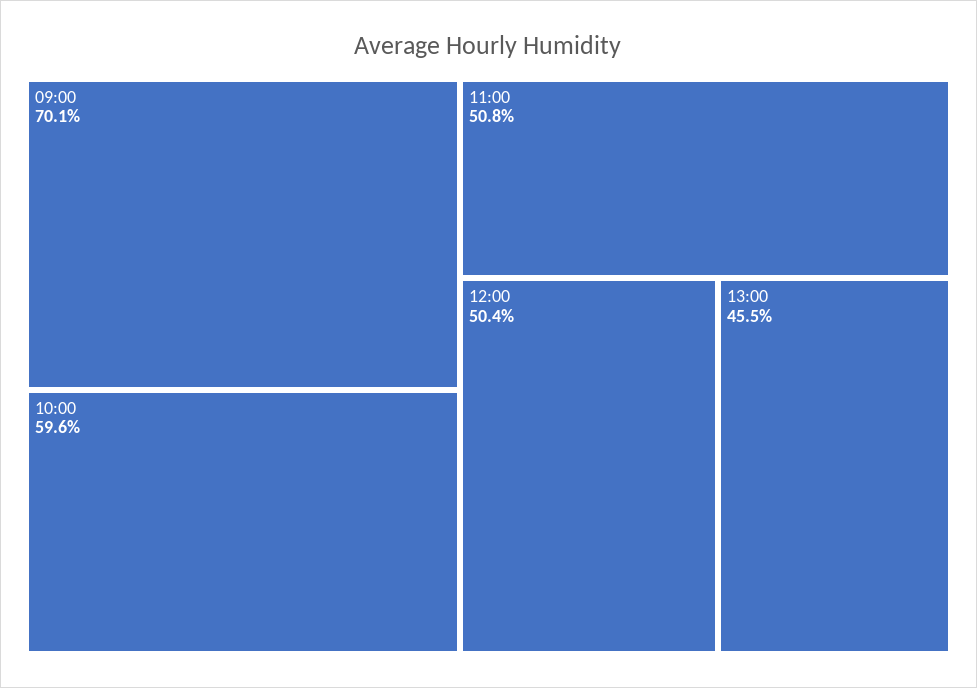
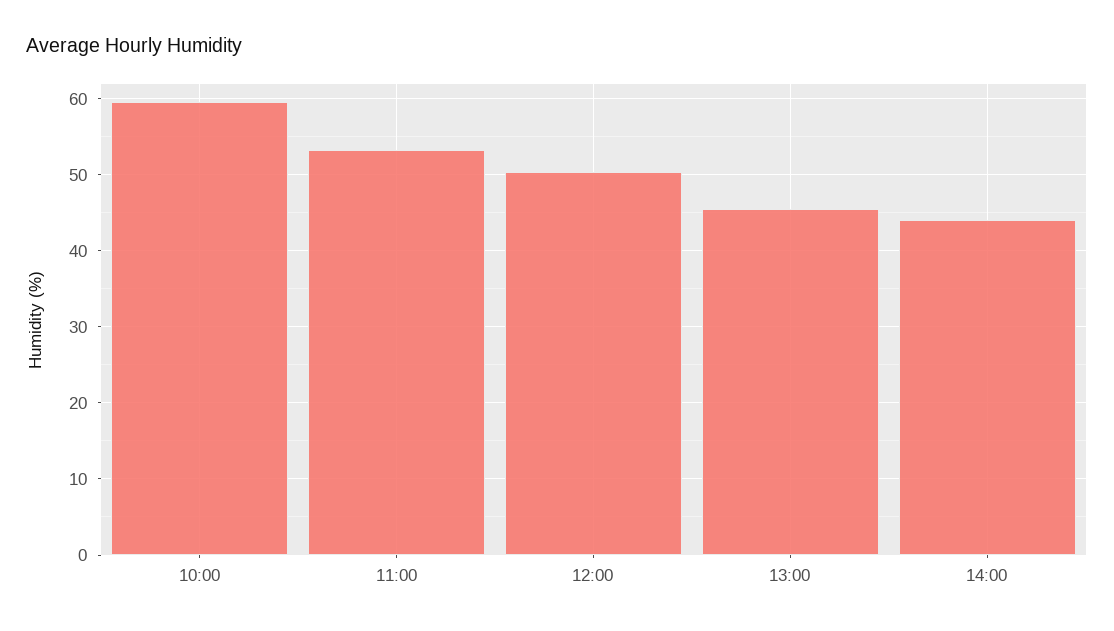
09:00: 70.1 -> none
11:00: 50.8 -> 53
14:00: none -> 44

